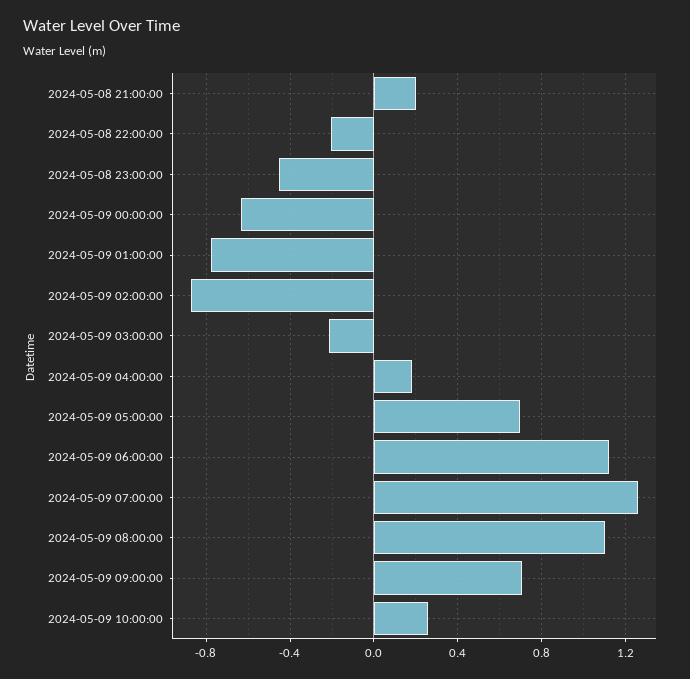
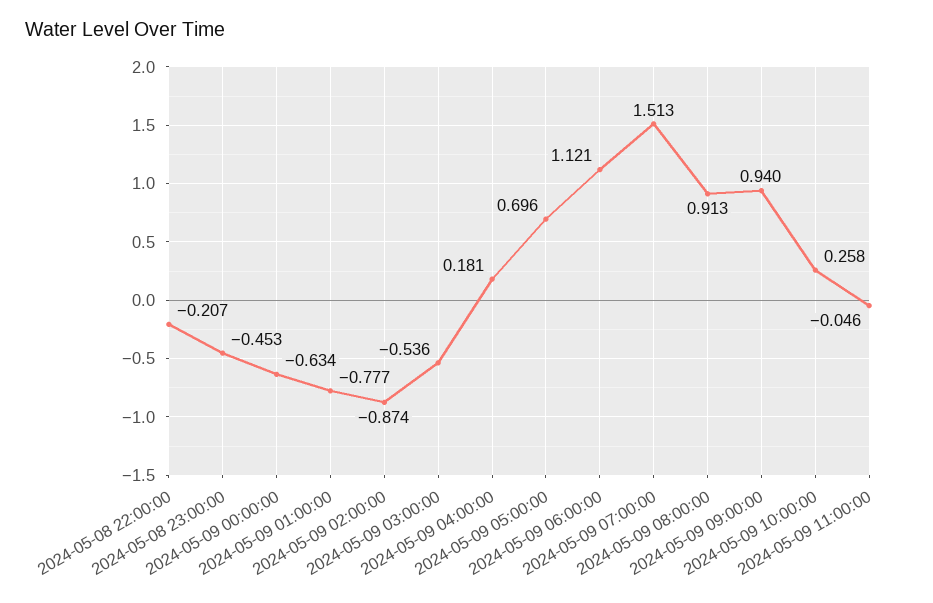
2024-05-08 21:00:00: 0.2 -> none
2024-05-09 03:00:00: -0.2 -> -0.536
2024-05-09 07:00:00: 1.25 -> 1.513
2024-05-09 08:00:00: 1.1 -> 0.913
2024-05-09 09:00:00: 0.7 -> 0.94
2024-05-09 11:00:00: none -> -0.046

